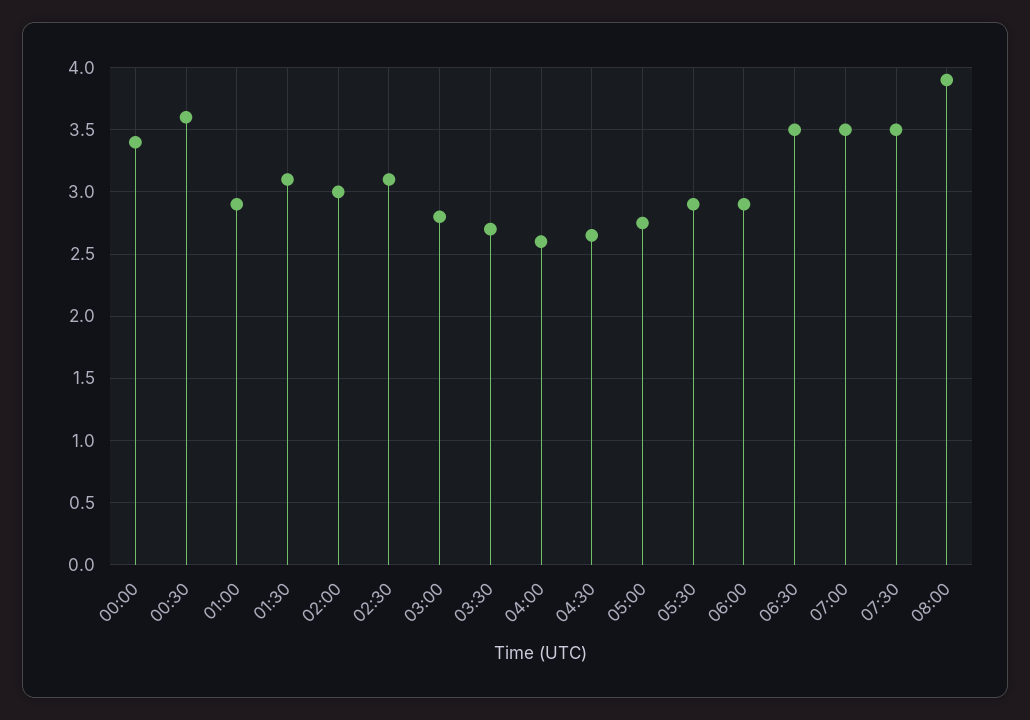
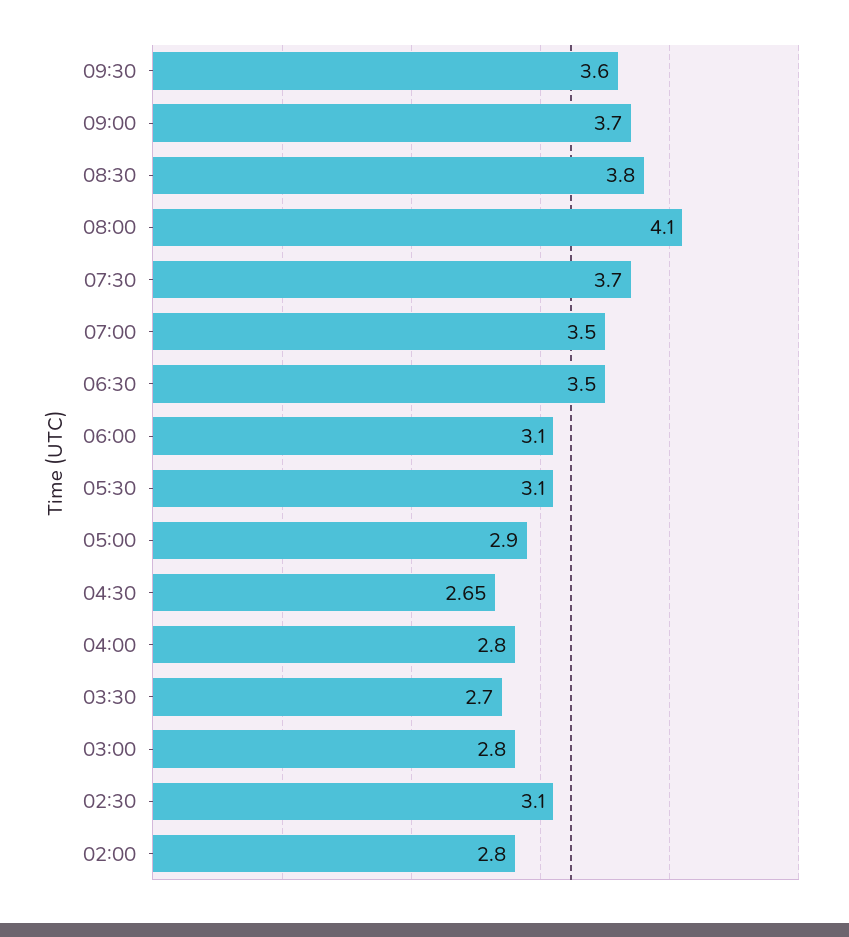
00:00: 3.4 -> none
00:30: 3.6 -> none
01:00: 2.9 -> none
01:30: 3.1 -> none
02:00: 3 -> 2.8
04:00: 2.6 -> 2.8
05:00: 2.75 -> 2.9
05:30: 2.9 -> 3.1
06:00: 2.9 -> 3.1
07:30: 3.5 -> 3.7
08:00: 3.9 -> 4.1
09:30: none -> 3.6
09:00: none -> 3.7
08:30: none -> 3.8

